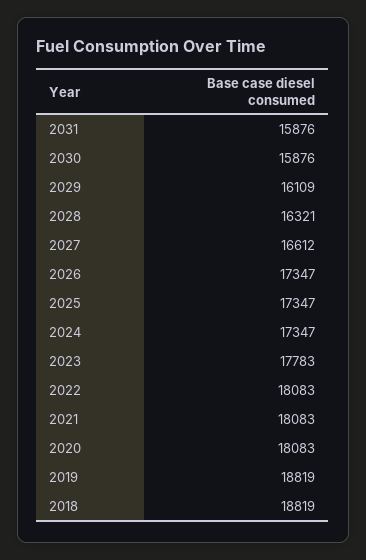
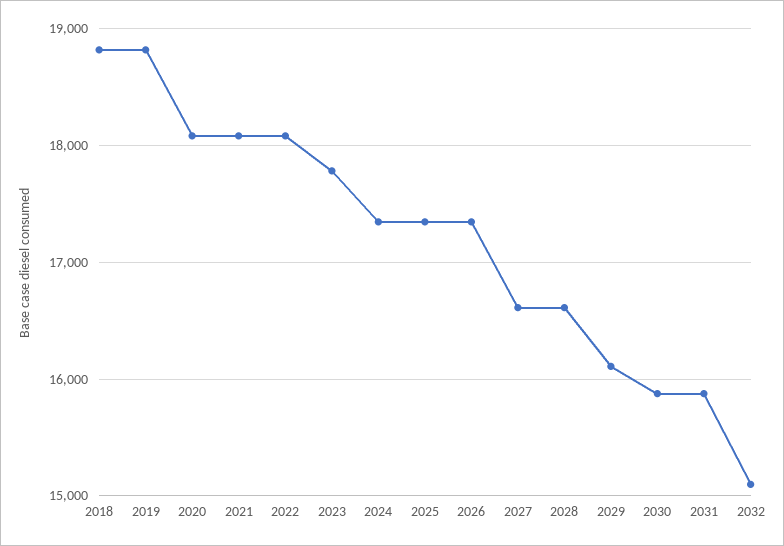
2028: 16321 -> 16600
2032: none -> 15100

